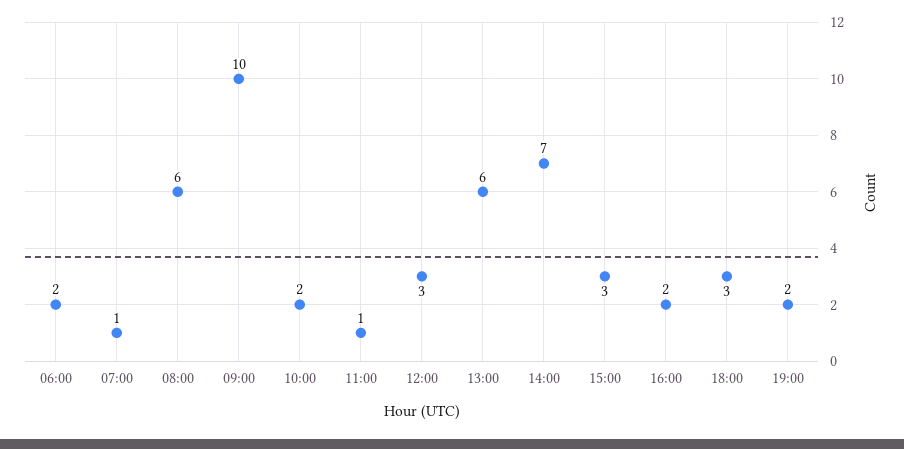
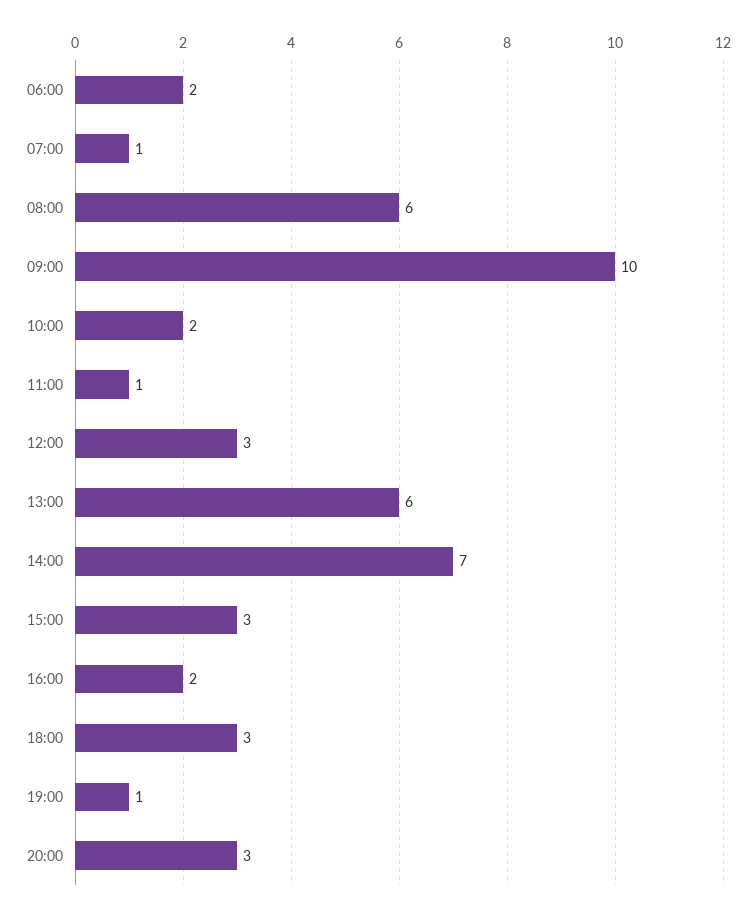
19:00: 2 -> 1
20:00: none -> 3

